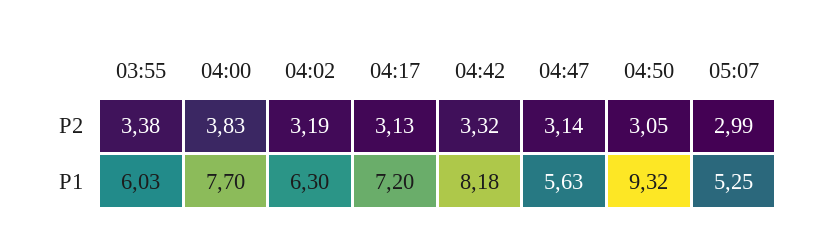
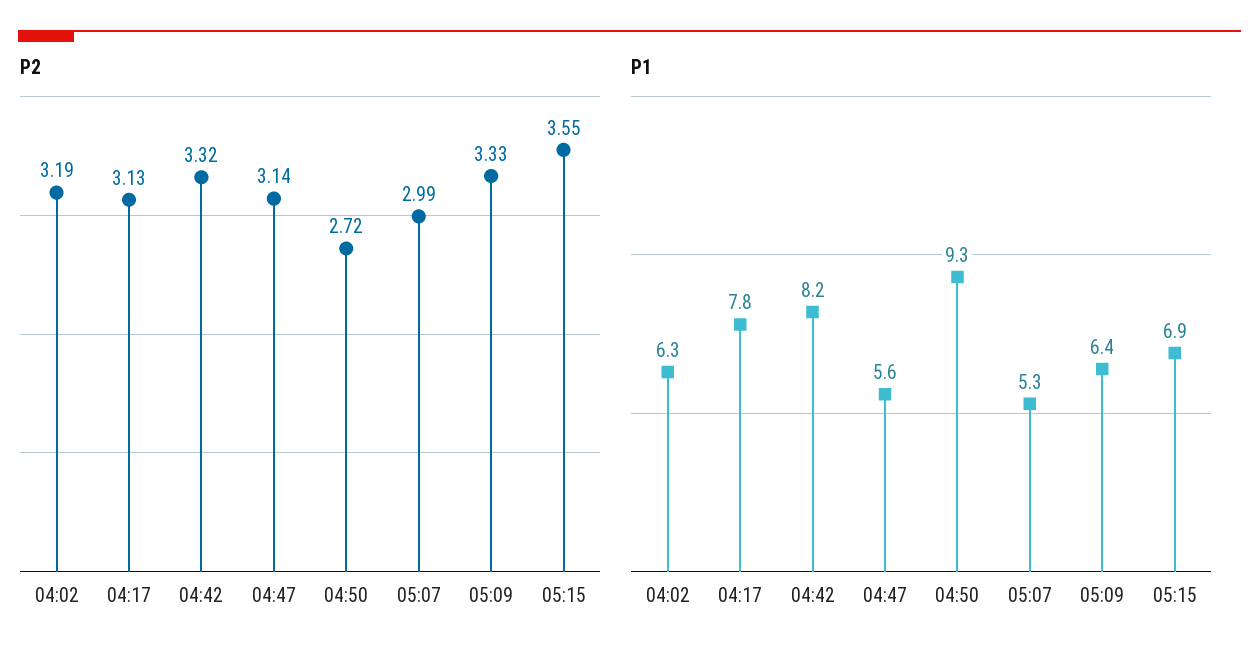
P2, 03:55: 3.38 -> none
P2, 04:00: 3.83 -> none
P2, 04:50: 3.05 -> 2.72
P1, 03:55: 6.03 -> none
P1, 04:00: 7.7 -> none
P1, 04:17: 7.2 -> 7.8
P2, 05:09: none -> 3.33
P2, 05:15: none -> 3.55
P1, 05:09: none -> 6.4
P1, 05:15: none -> 6.9

